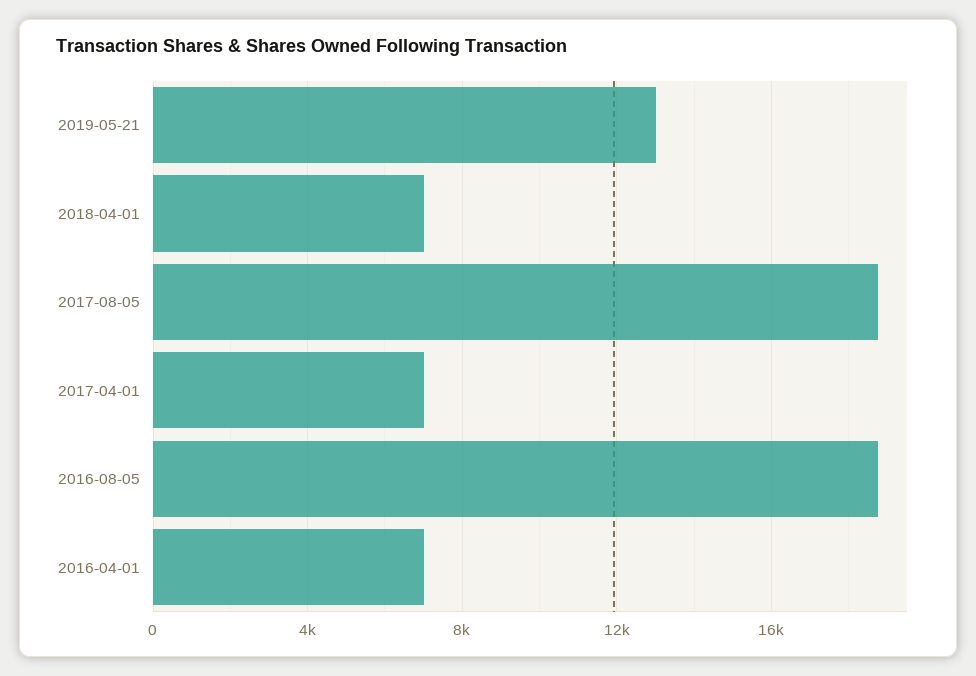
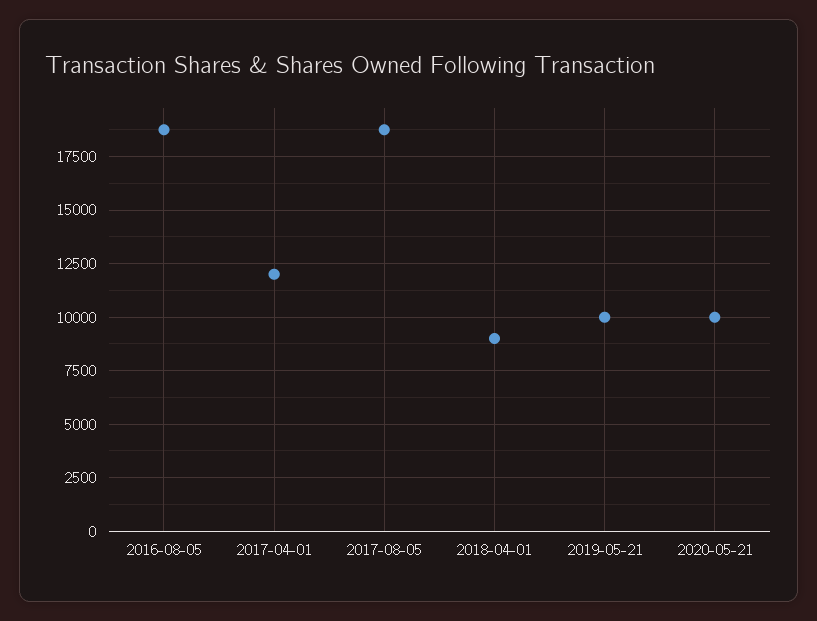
2019-05-21: 13000 -> 10000
2018-04-01: 7000 -> 9000
2017-04-01: 7000 -> 12000
2016-04-01: 7000 -> none
2020-05-21: none -> 10000

